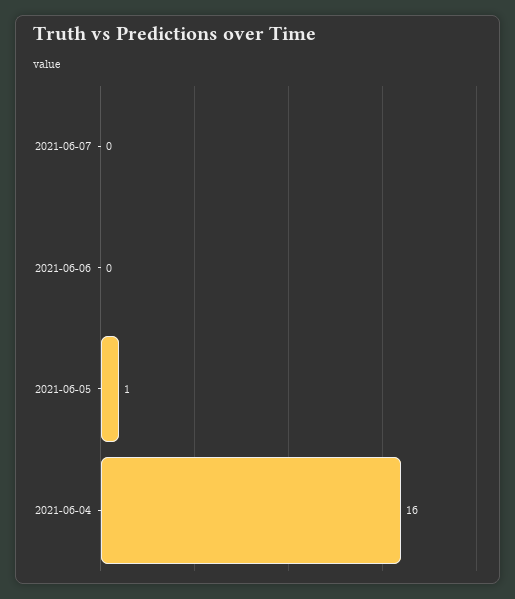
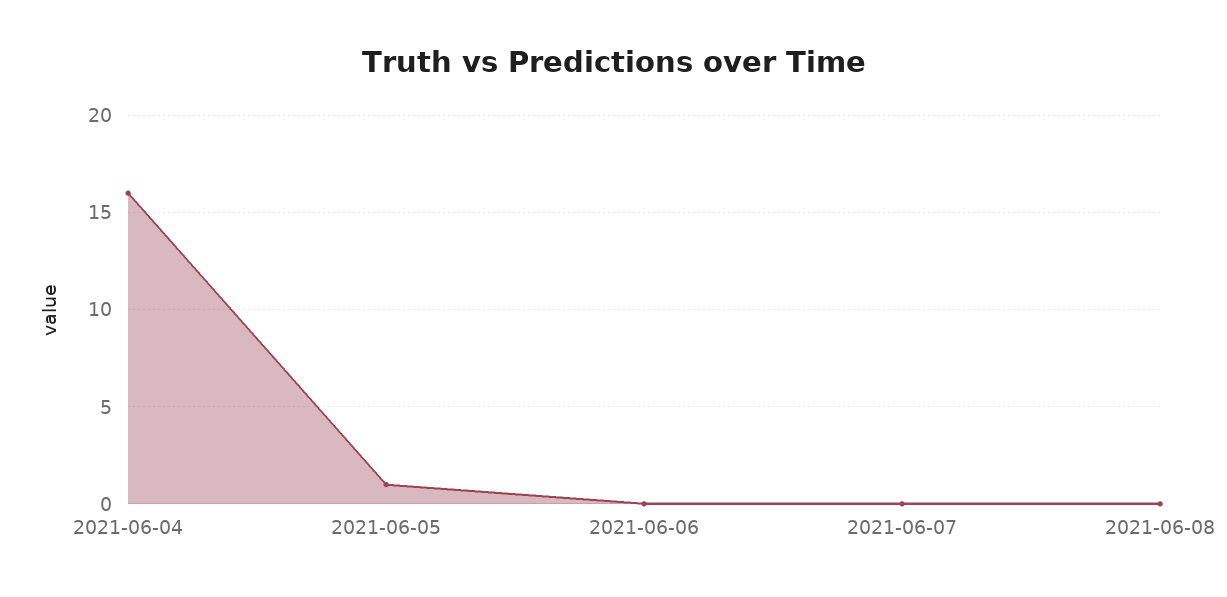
2021-06-08: none -> 0

